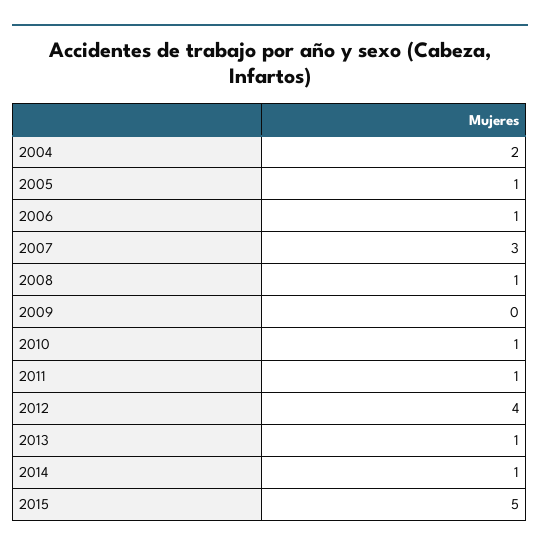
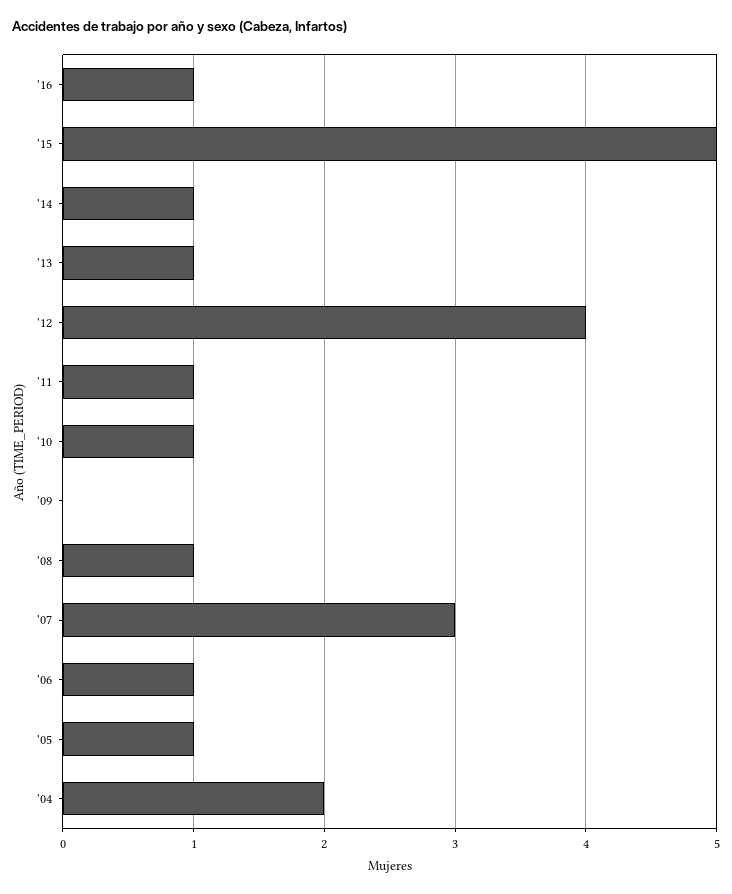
'16: none -> 1

